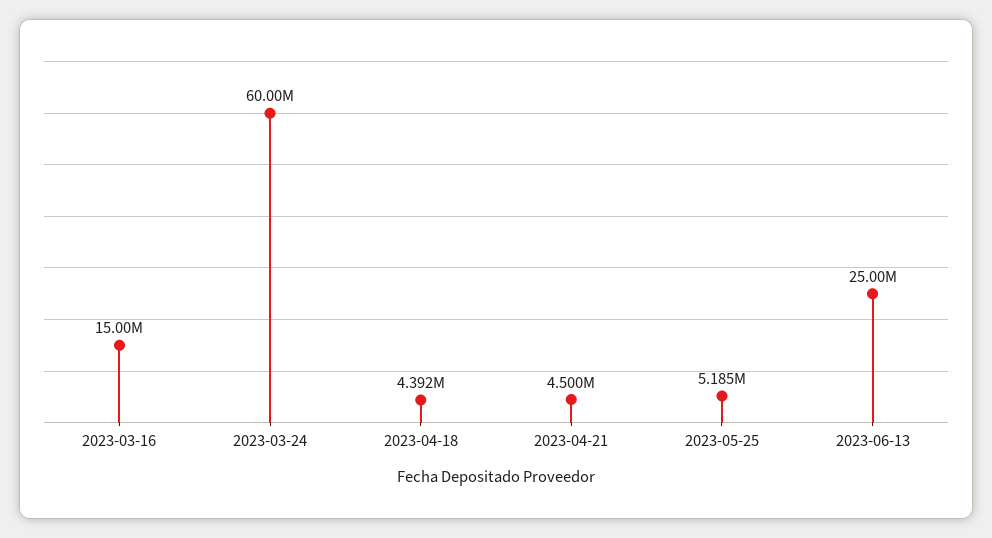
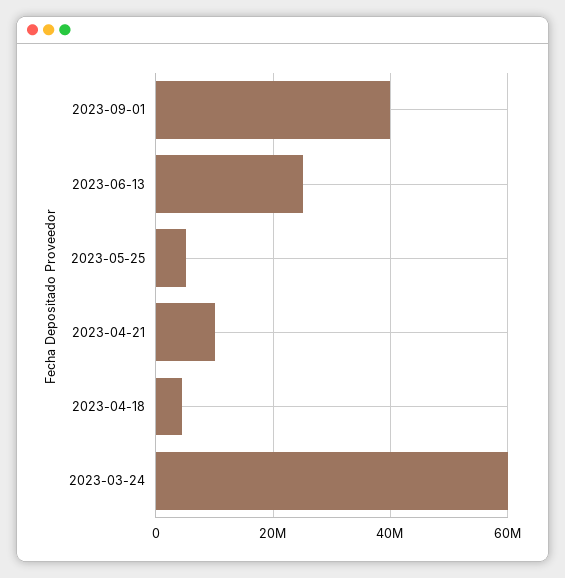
2023-03-16: 15000000 -> none
2023-04-21: 4500000 -> 10000000
2023-09-01: none -> 40000000

